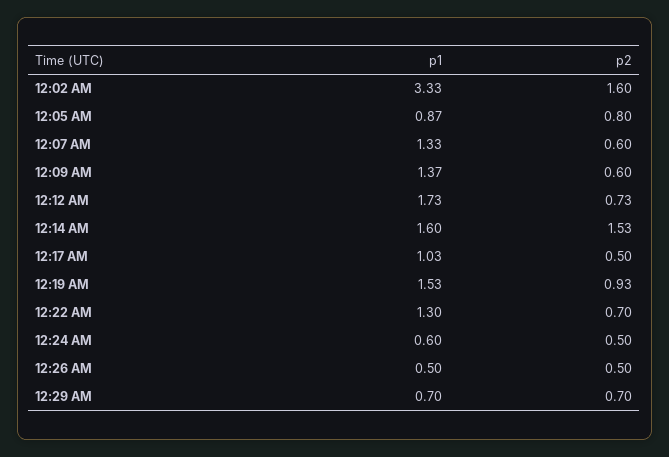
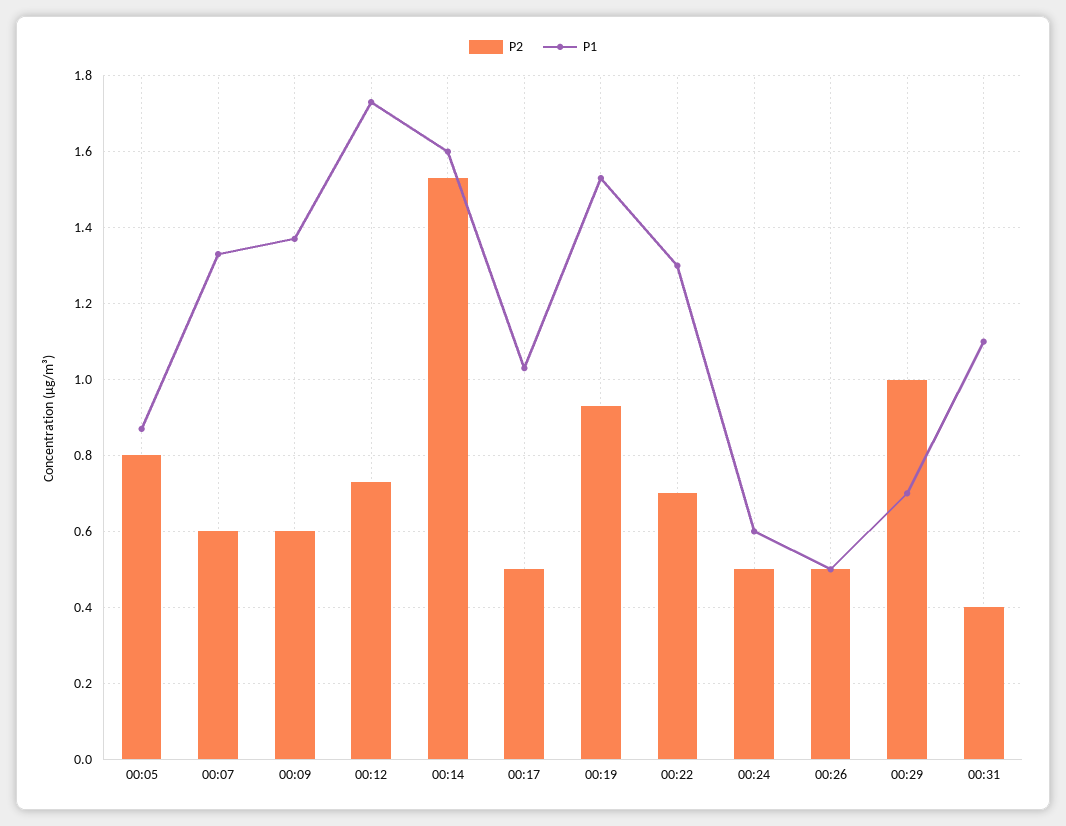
p1, 12:02 AM: 3.33 -> none
p2, 12:02 AM: 1.6 -> none
p2, 12:29 AM: 0.7 -> 1
p2, 00:31: none -> 0.4
p1, 00:31: none -> 1.1

